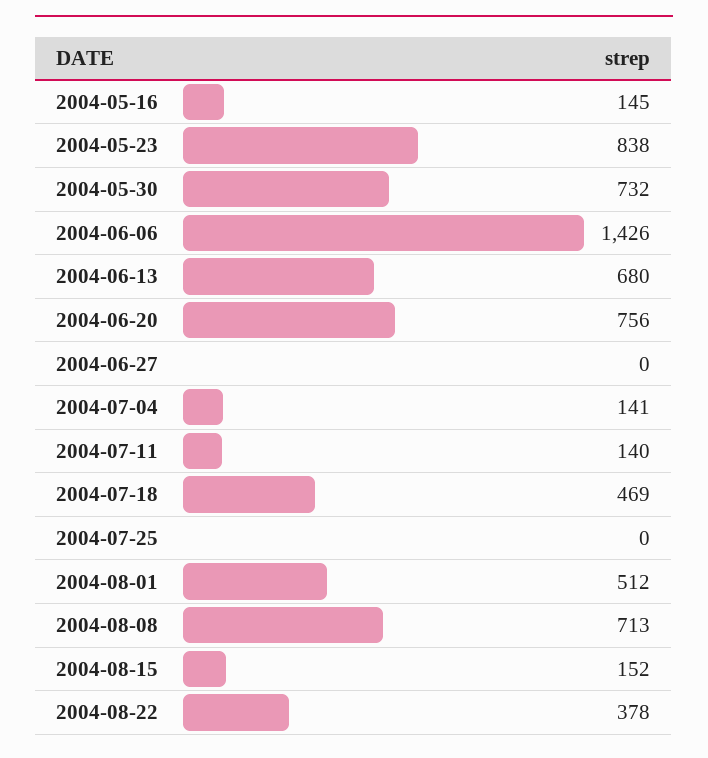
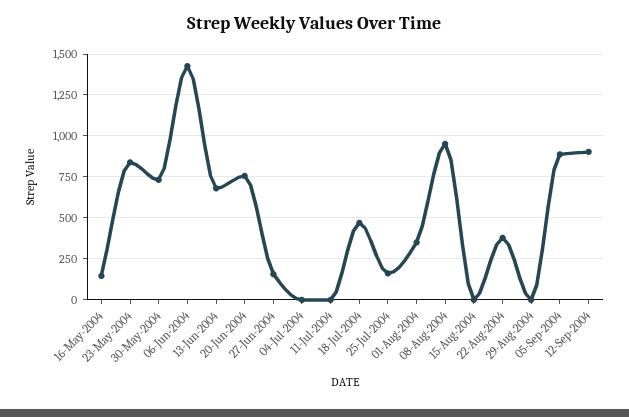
2004-06-27: 0 -> 150
2004-07-04: 141 -> 0
2004-07-11: 140 -> 0
2004-07-25: 0 -> 150
2004-08-01: 512 -> 350
2004-08-08: 713 -> 950
2004-08-15: 152 -> 0
29-Aug-2004: none -> 0
05-Sep-2004: none -> 900
12-Sep-2004: none -> 900

